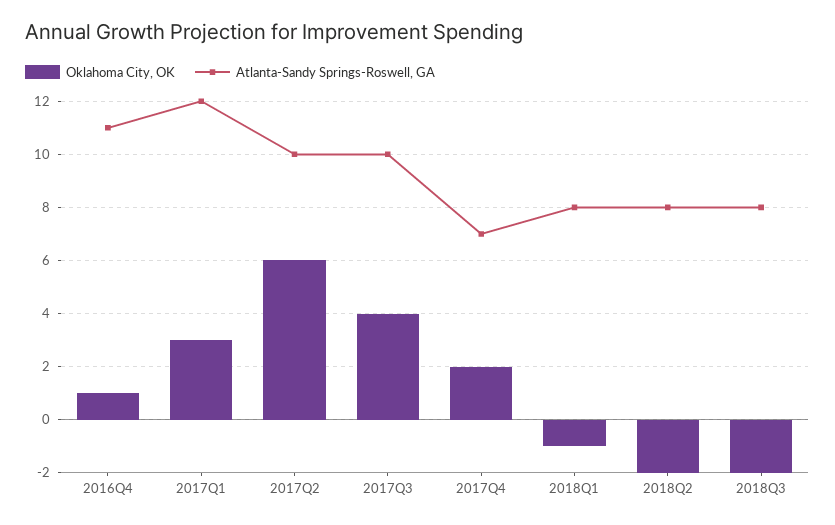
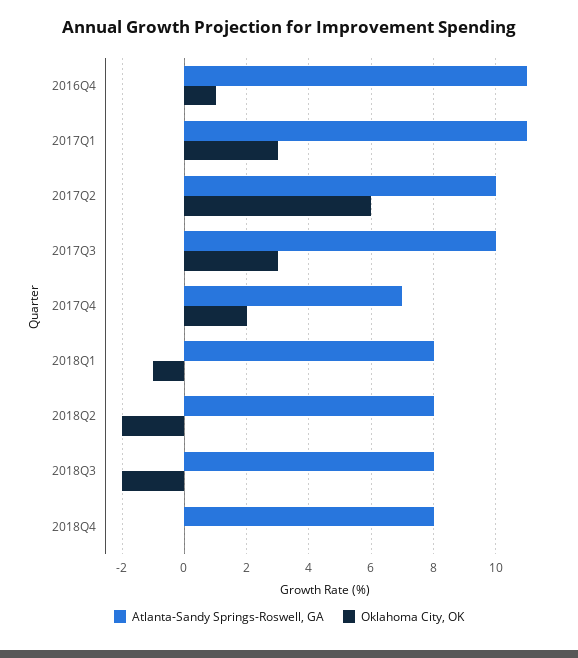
Atlanta-Sandy Springs-Roswell, GA, 2017Q1: 12 -> 11
Oklahoma City, OK, 2017Q3: 4 -> 3
Atlanta-Sandy Springs-Roswell, GA, 2018Q4: none -> 8
Oklahoma City, OK, 2018Q4: none -> 0

